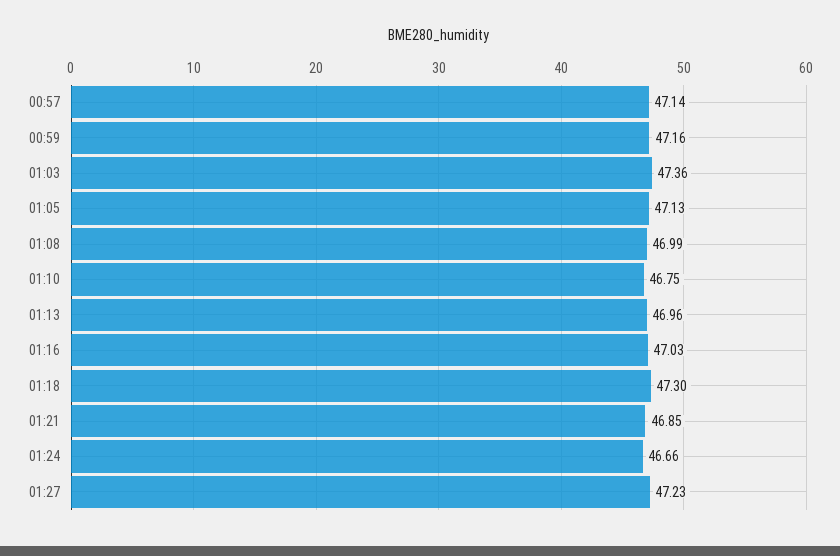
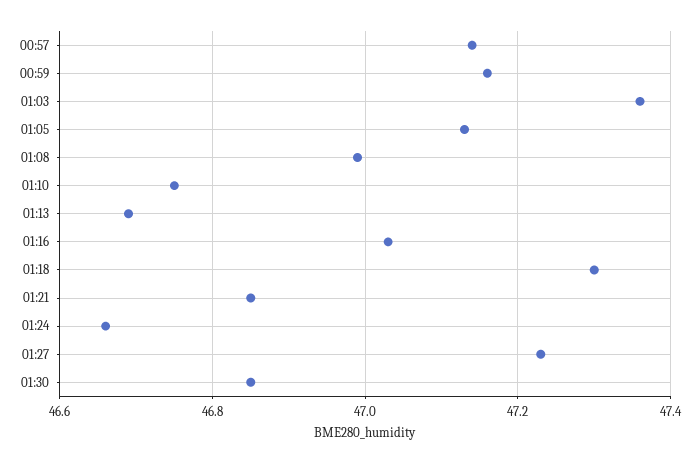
01:13: 46.96 -> 46.7
01:30: none -> 46.85

